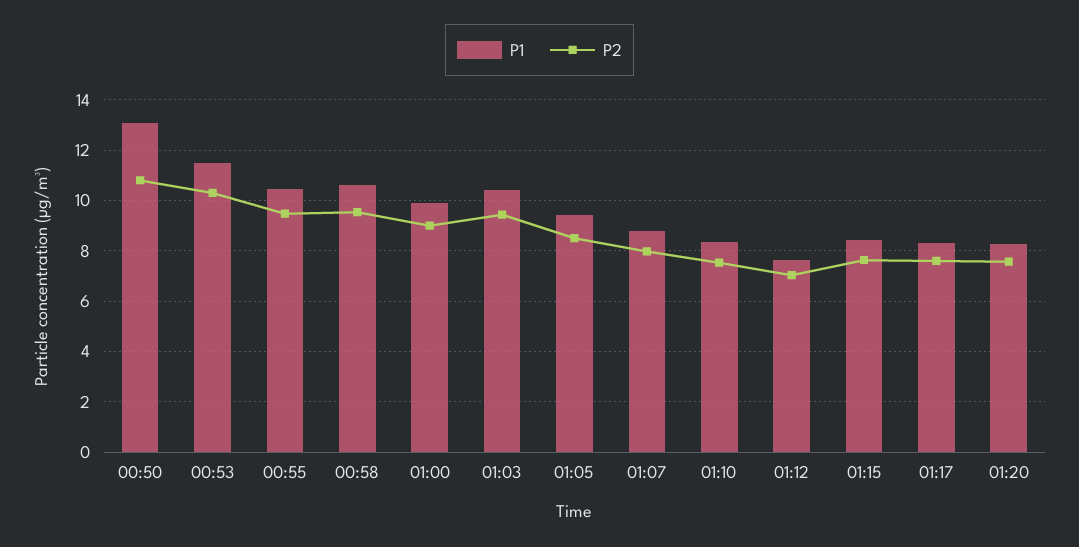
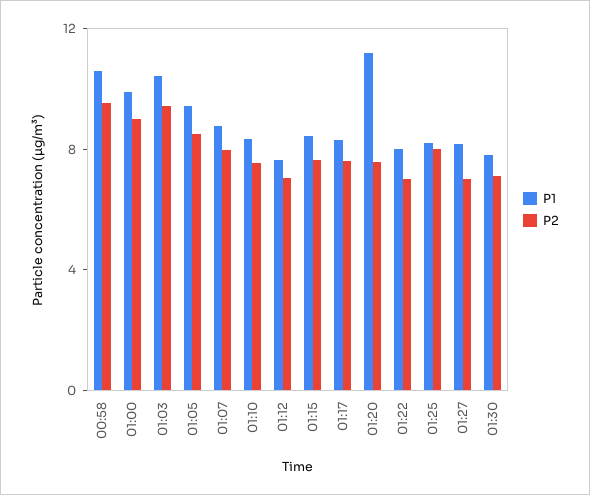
P1, 00:50: 13 -> none
P2, 00:50: 10.75 -> none
P1, 00:53: 11.5 -> none
P2, 00:53: 10.25 -> none
P1, 00:55: 10.5 -> none
P2, 00:55: 9.5 -> none
P1, 01:20: 8.25 -> 11
P1, 01:22: none -> 8
P2, 01:22: none -> 7
P1, 01:25: none -> 8
P2, 01:25: none -> 8
P1, 01:27: none -> 8
P2, 01:27: none -> 7
P1, 01:30: none -> 8
P2, 01:30: none -> 7

